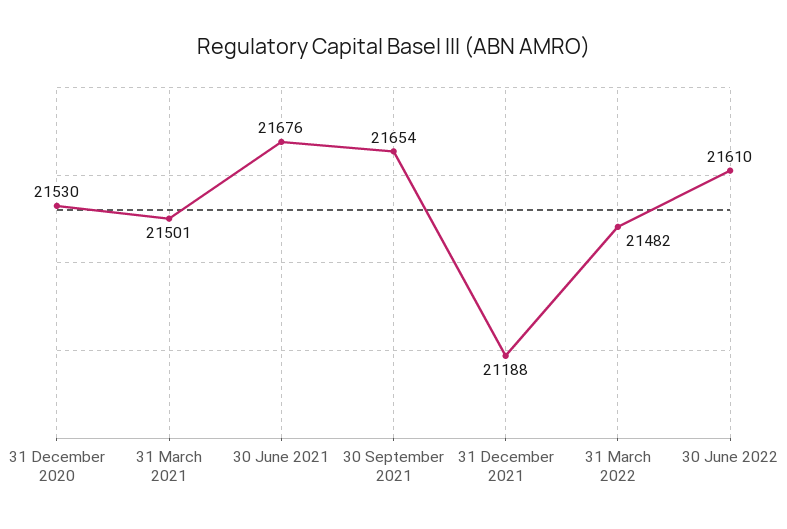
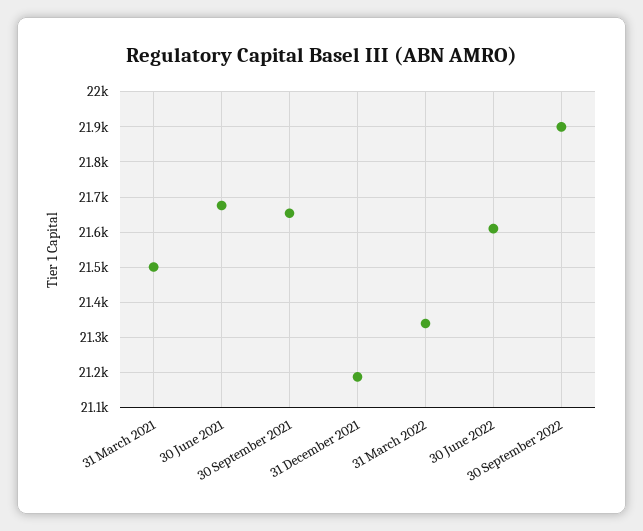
31 December 2020: 21530 -> none
31 March 2022: 21482 -> 21340
30 September 2022: none -> 21900

